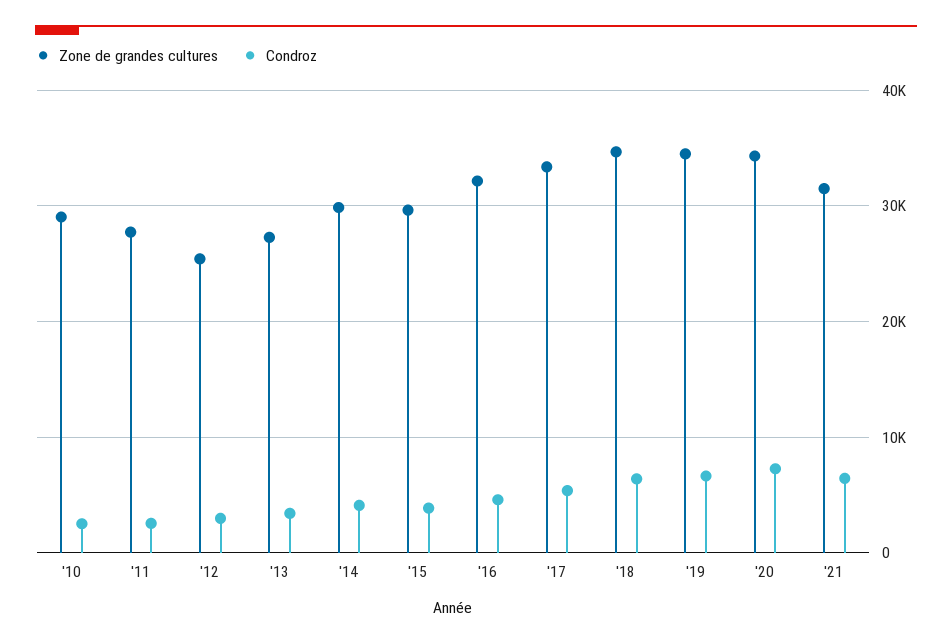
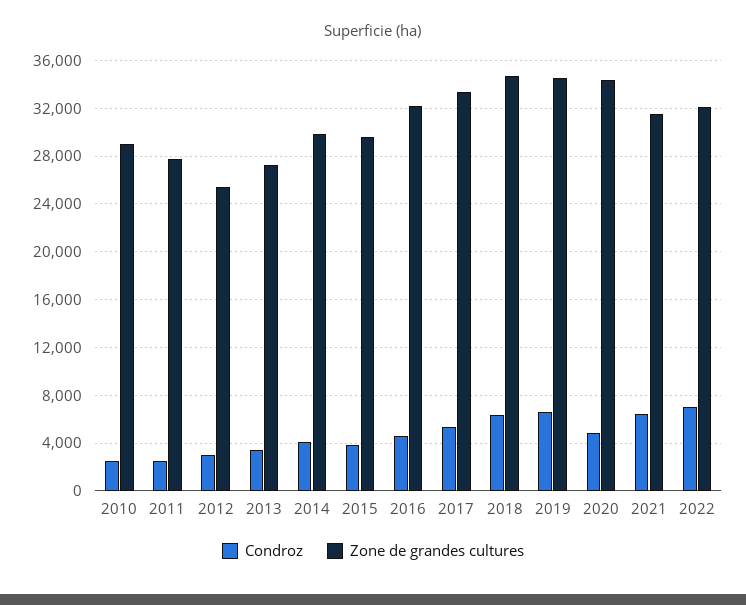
Condroz, '20: 7000 -> 5000
Condroz, 2022: none -> 7000
Zone de grandes cultures, 2022: none -> 32000

